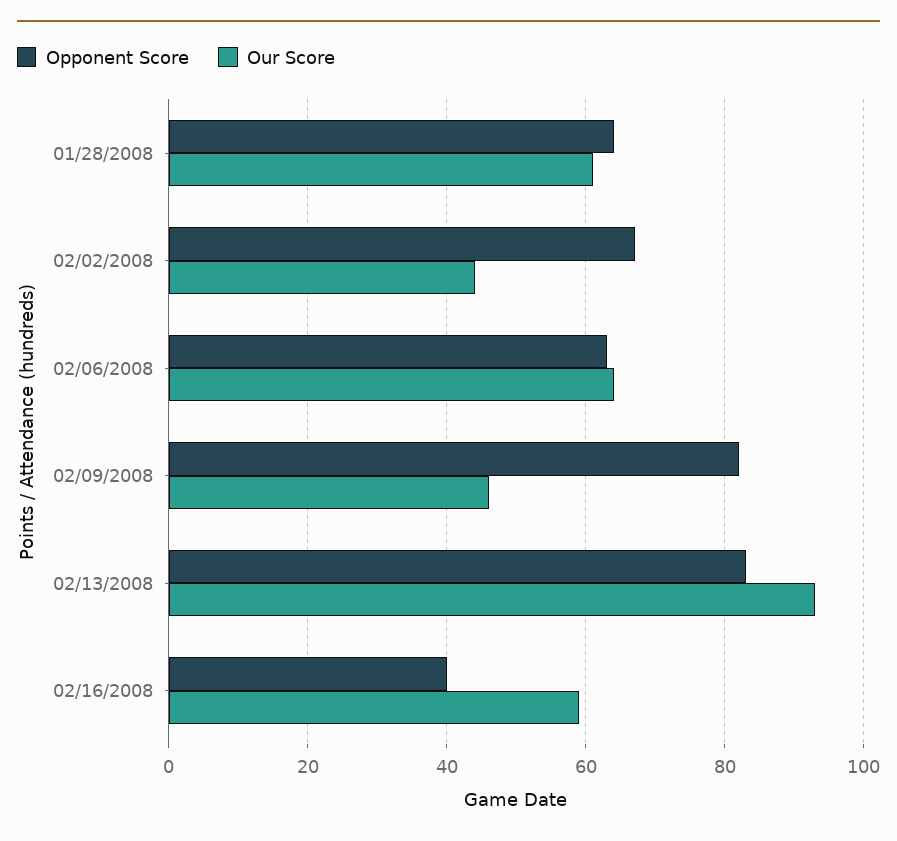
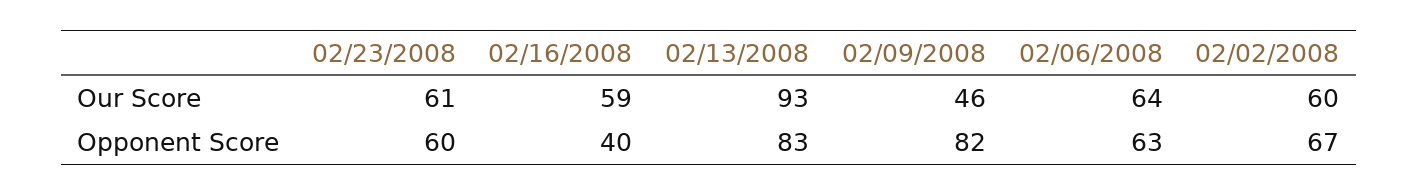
Opponent Score, 01/28/2008: 65 -> none
Our Score, 01/28/2008: 60 -> none
Our Score, 02/02/2008: 45 -> 60
Our Score, 02/23/2008: none -> 61
Opponent Score, 02/23/2008: none -> 60

